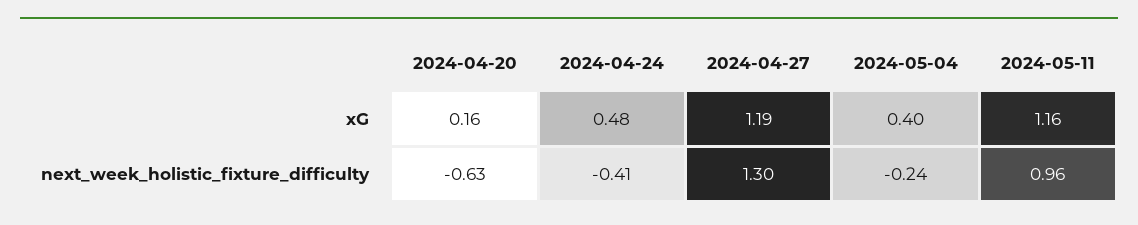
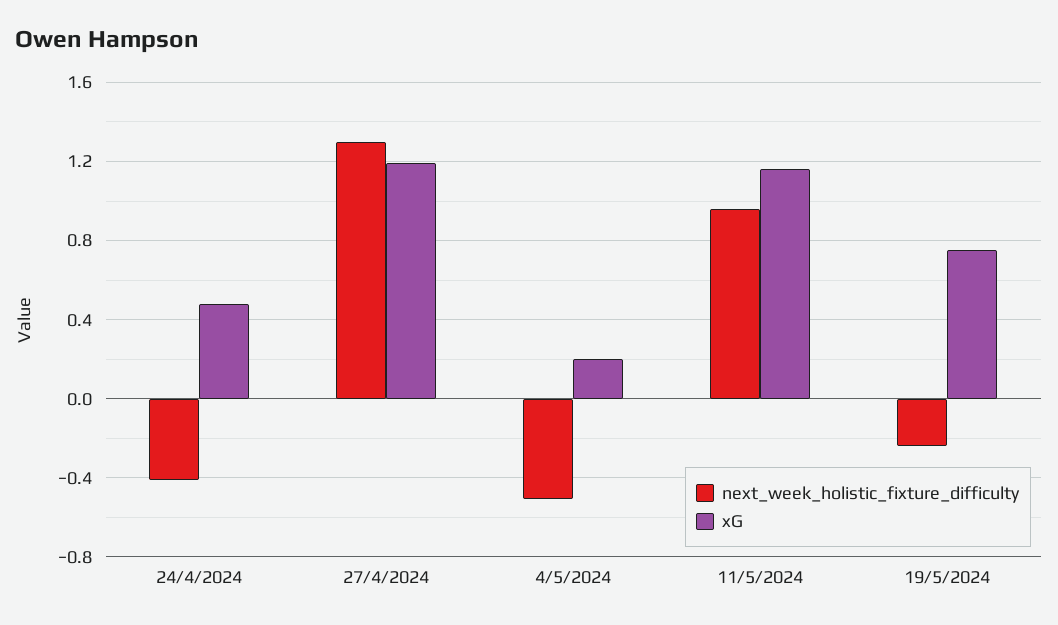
xG, 2024-04-20: 0.16 -> none
xG, 2024-05-04: 0.4 -> 0.2
next_week_holistic_fixture_difficulty, 2024-04-20: -0.63 -> none
next_week_holistic_fixture_difficulty, 2024-05-04: -0.24 -> -0.5
next_week_holistic_fixture_difficulty, 19/5/2024: none -> -0.25
xG, 19/5/2024: none -> 0.75

